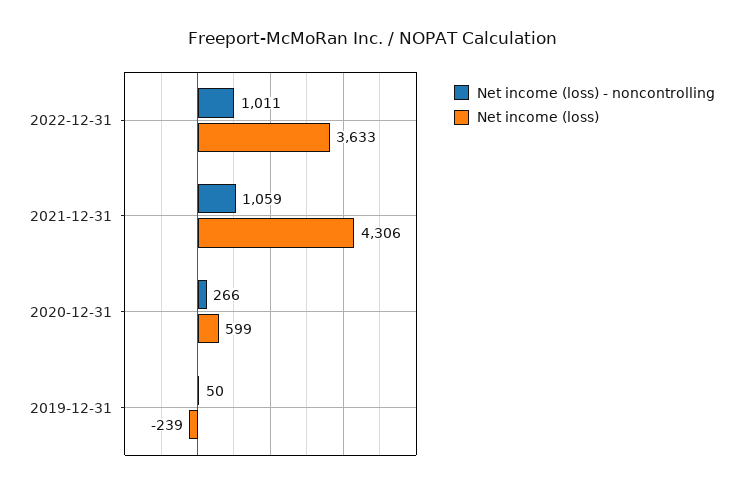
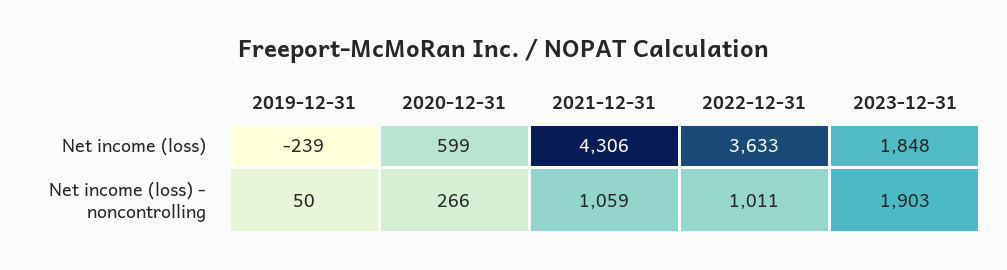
Net income (loss), 2023-12-31: none -> 1848
Net income (loss) - noncontrolling, 2023-12-31: none -> 1903

